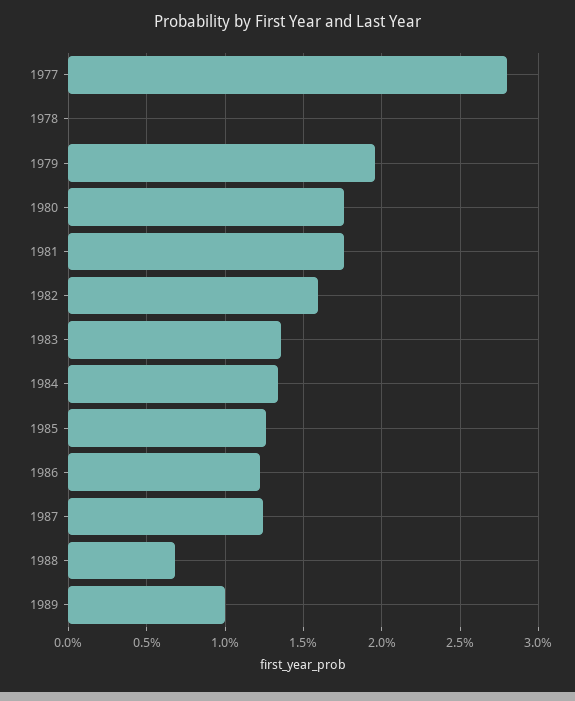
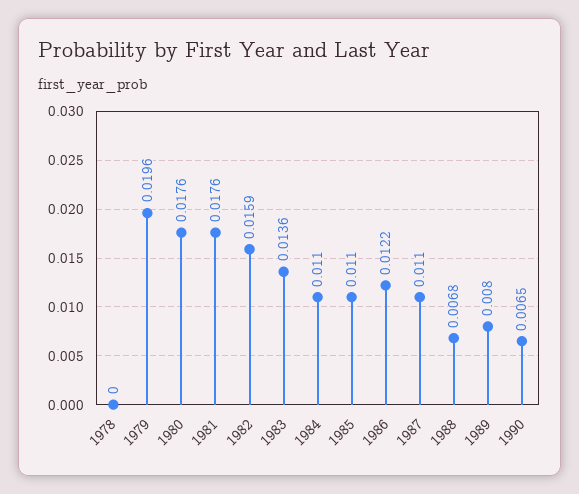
1977: 0.028 -> none
1984: 0.0135 -> 0.011
1985: 0.0125 -> 0.011
1987: 0.0125 -> 0.011
1989: 0.01 -> 0.008
1990: none -> 0.0065

